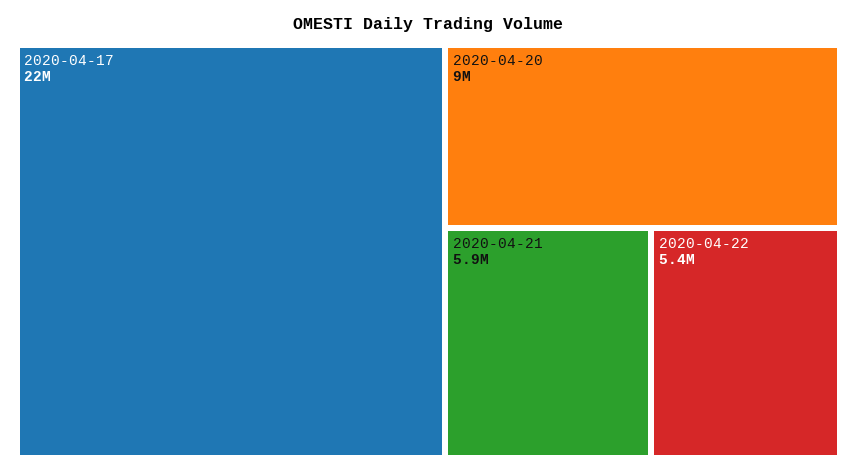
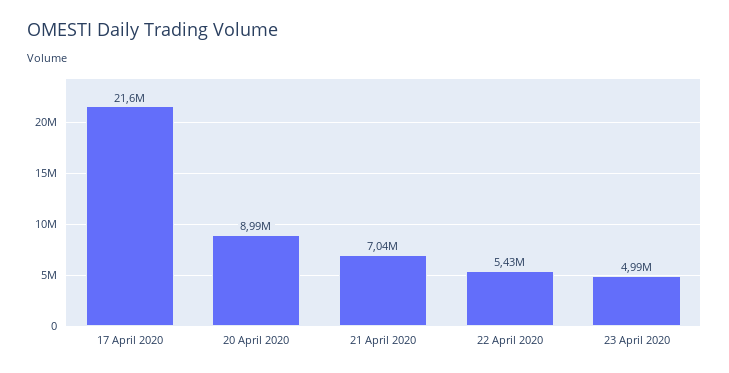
2020-04-21: 5900000 -> 7040000
23 April 2020: none -> 4990000

